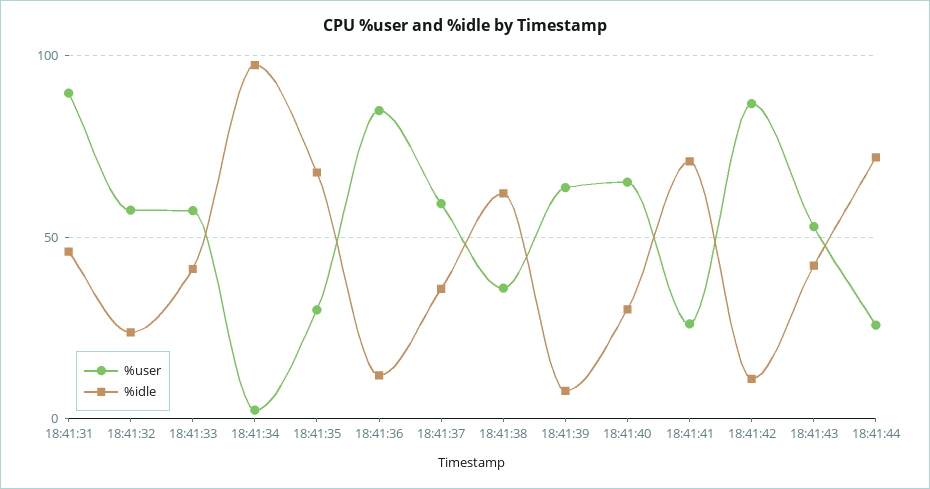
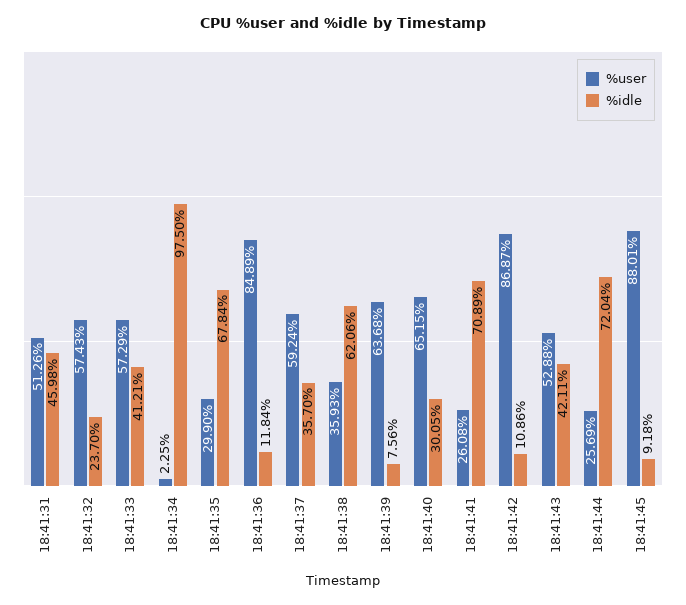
%user, 18:41:31: 90 -> 51.26
%user, 18:41:45: none -> 88.01
%idle, 18:41:45: none -> 9.18

